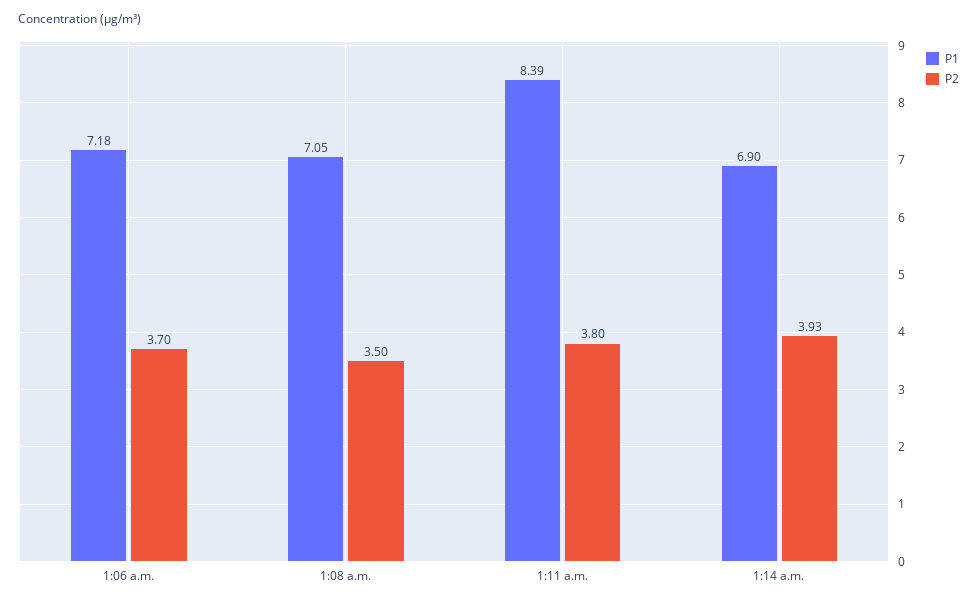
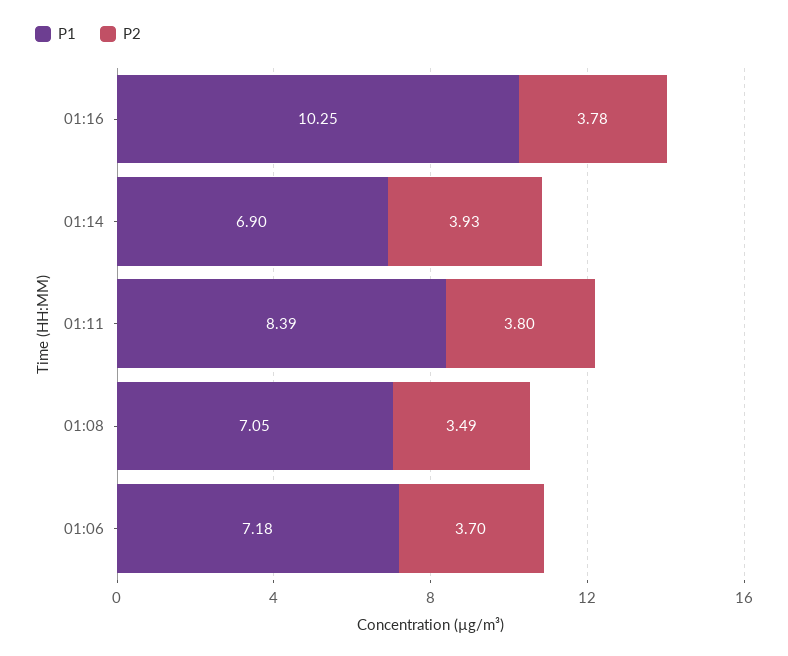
P2, 1:08 a.m.: 3.5 -> 3.49
P1, 01:16: none -> 10.25
P2, 01:16: none -> 3.78

